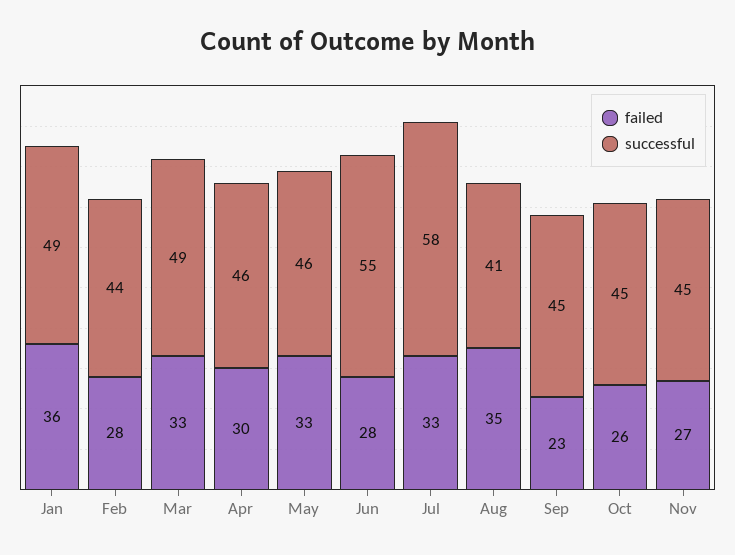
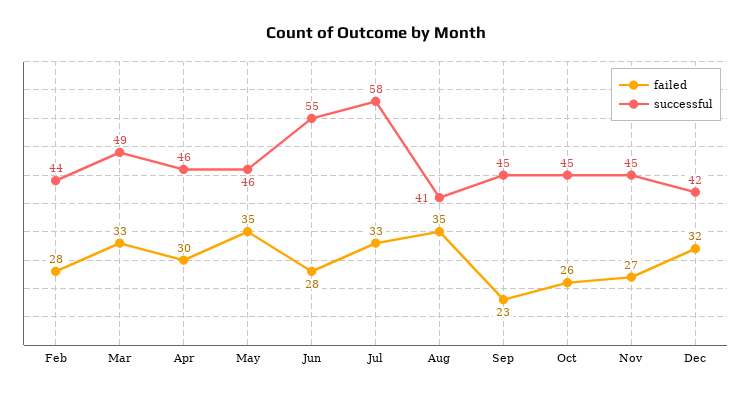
failed, Jan: 36 -> none
successful, Jan: 49 -> none
failed, May: 33 -> 35
failed, Dec: none -> 32
successful, Dec: none -> 42

